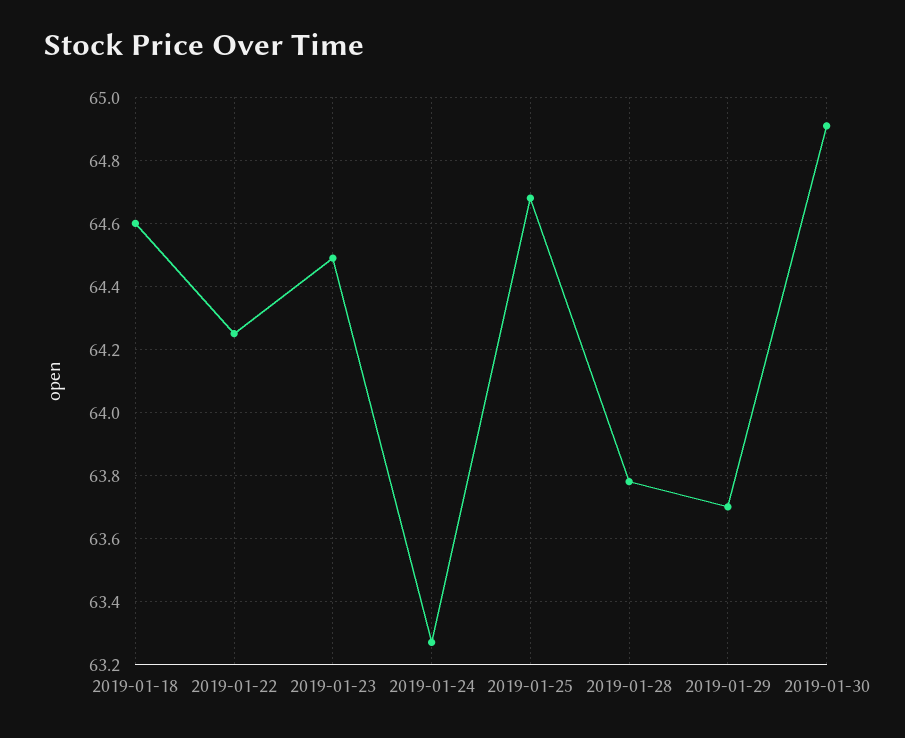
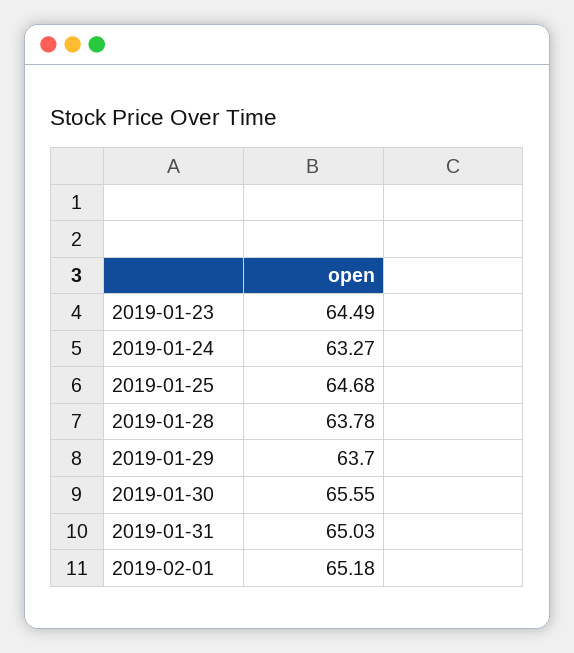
2019-01-18: 64.6 -> none
2019-01-22: 64.25 -> none
2019-01-30: 64.9 -> 65.55
2019-01-31: none -> 65.03
2019-02-01: none -> 65.18

